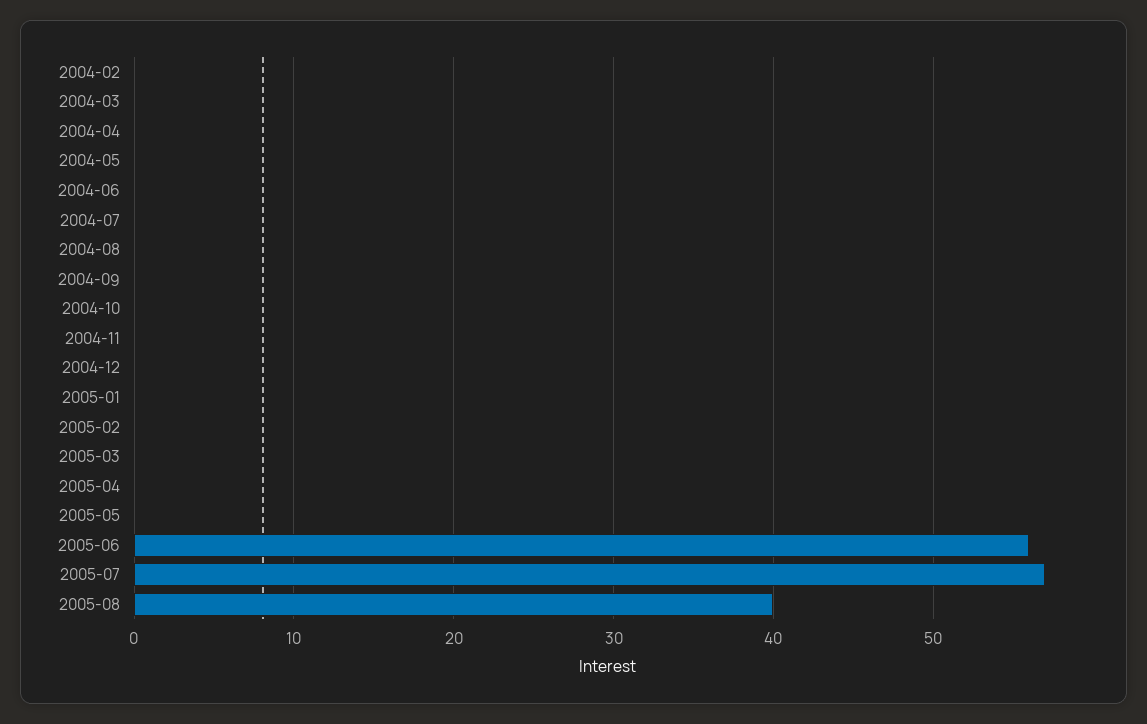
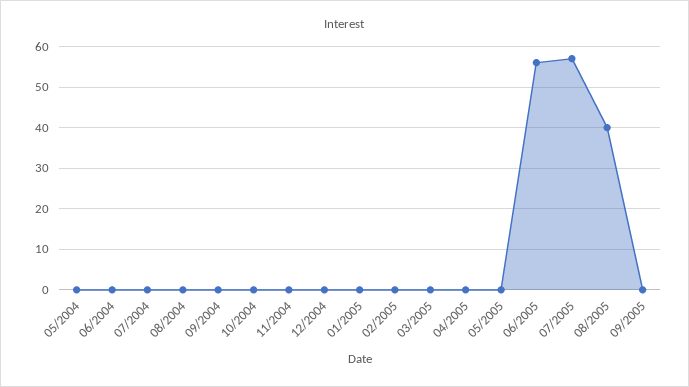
2004-02: 0 -> none
2004-03: 0 -> none
2004-04: 0 -> none
09/2005: none -> 0

